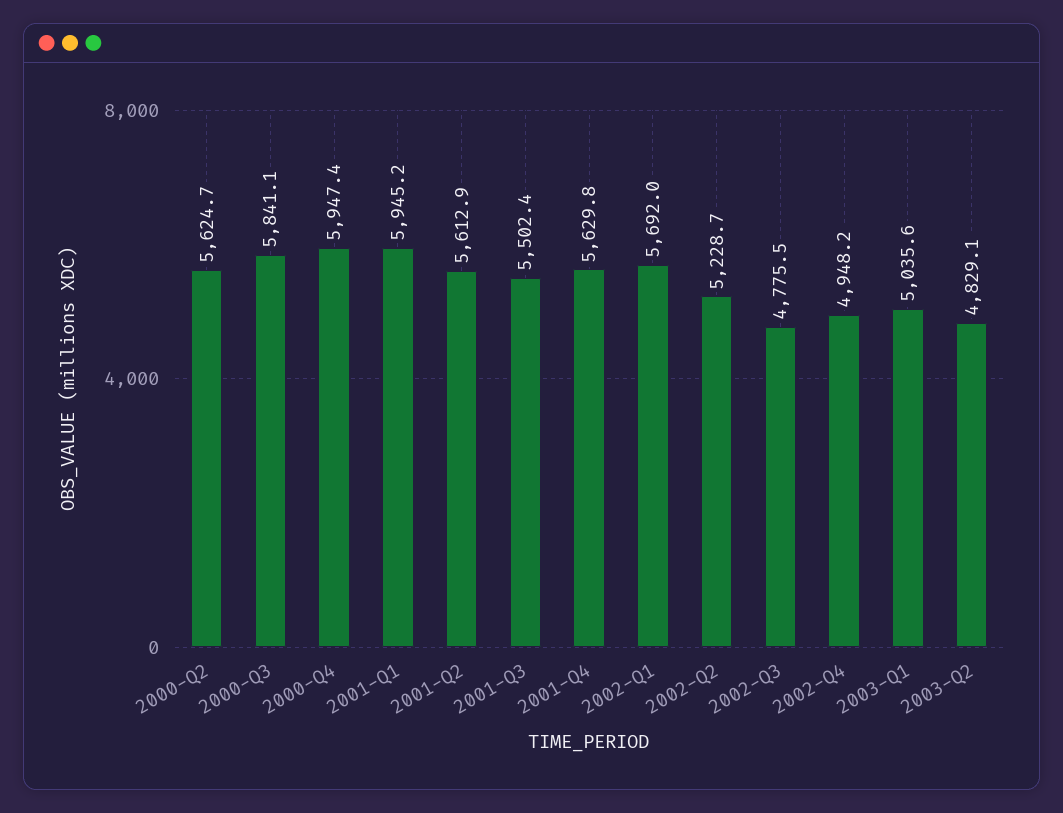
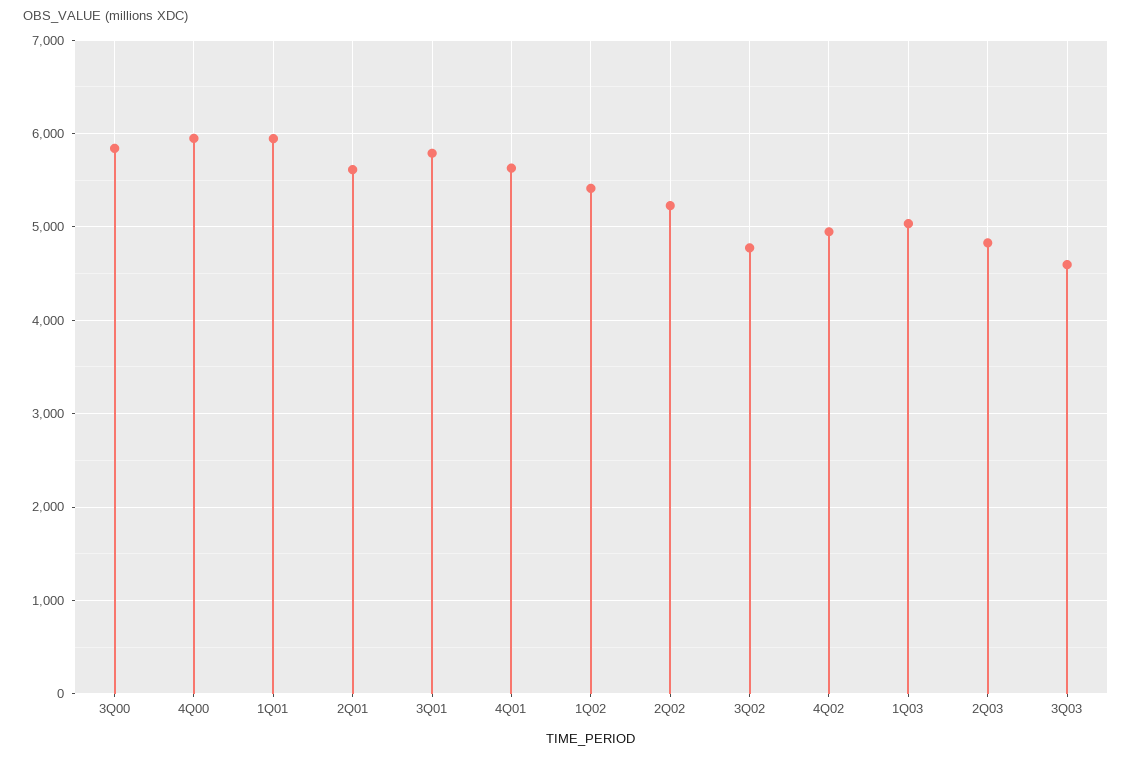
2000-Q2: 5624.7 -> none
2001-Q3: 5502.4 -> 5800
2002-Q1: 5692 -> 5400
3Q03: none -> 4600

